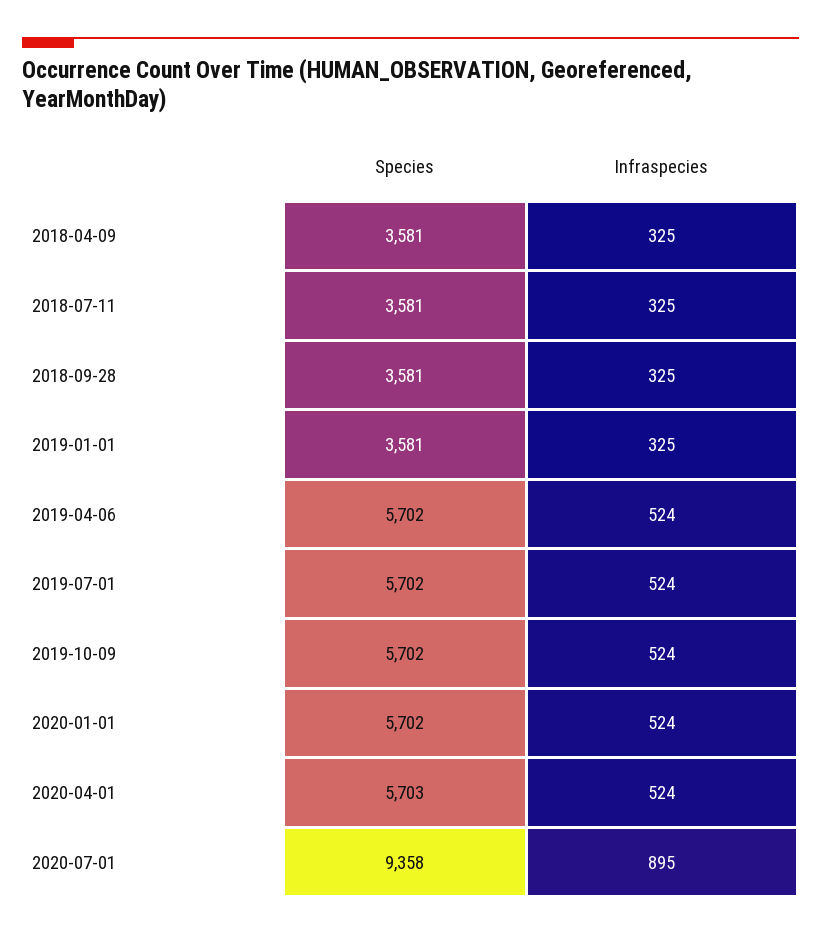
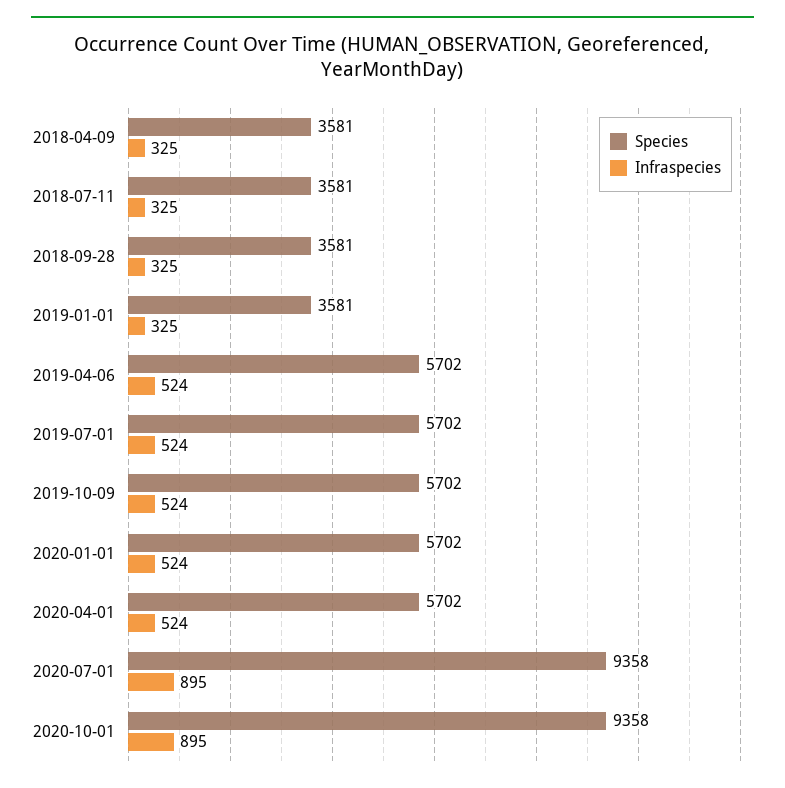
Species, 2020-04-01: 5703 -> 5702
Species, 2020-10-01: none -> 9358
Infraspecies, 2020-10-01: none -> 895

